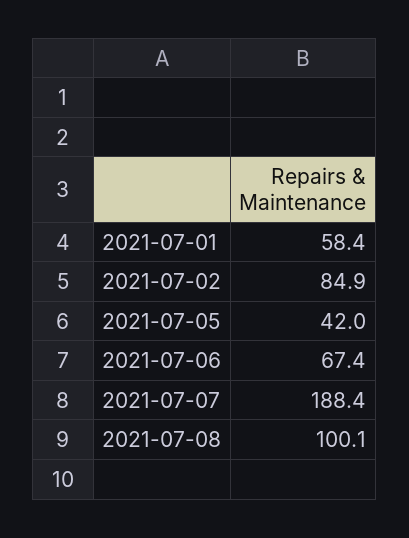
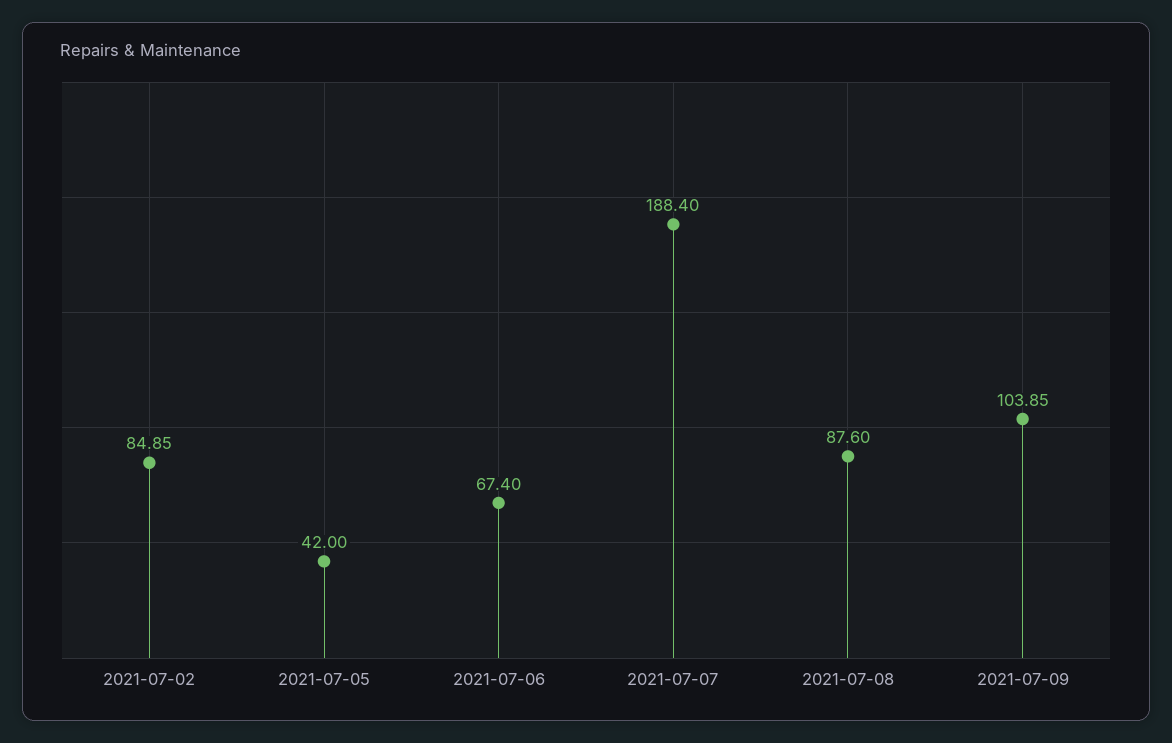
2021-07-01: 58.4 -> none
2021-07-08: 100.1 -> 87.6
2021-07-09: none -> 103.85

